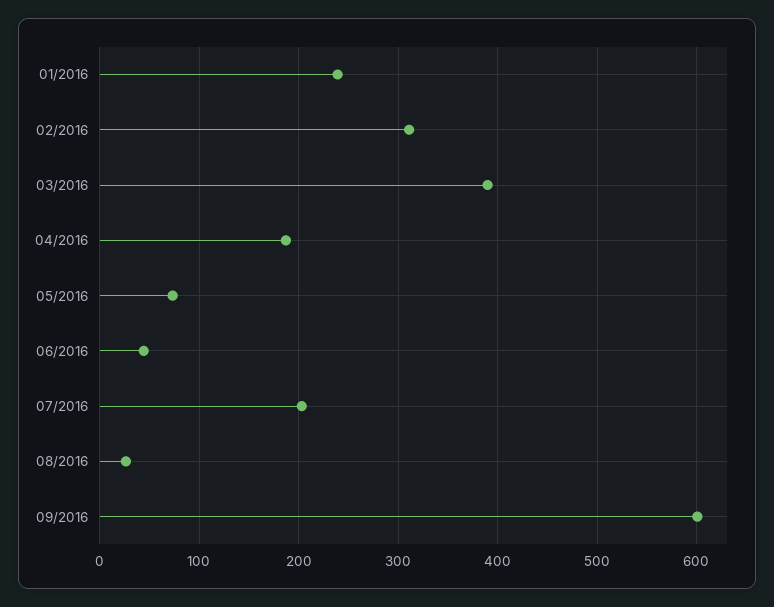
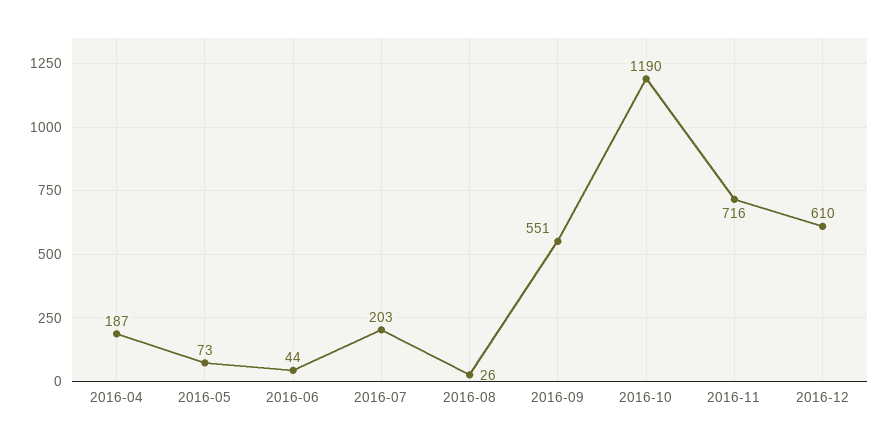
01/2016: 240 -> none
02/2016: 310 -> none
03/2016: 390 -> none
09/2016: 600 -> 551
2016-10: none -> 1190
2016-11: none -> 716
2016-12: none -> 610

